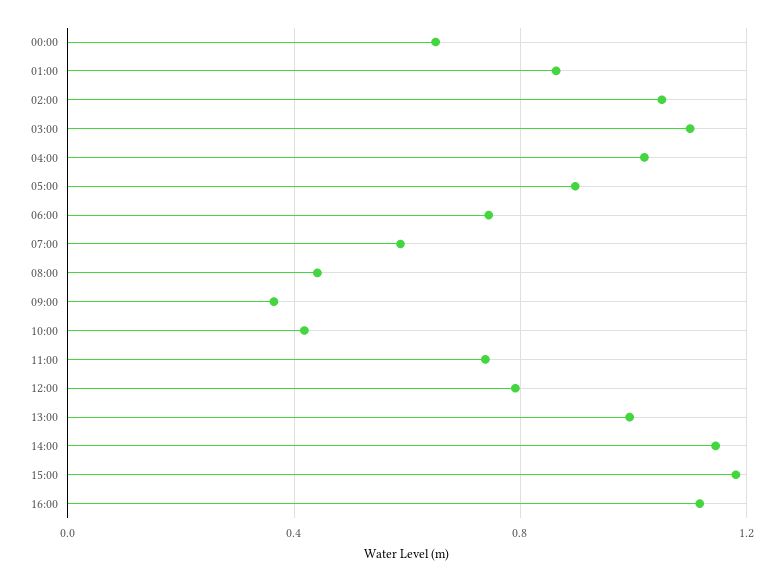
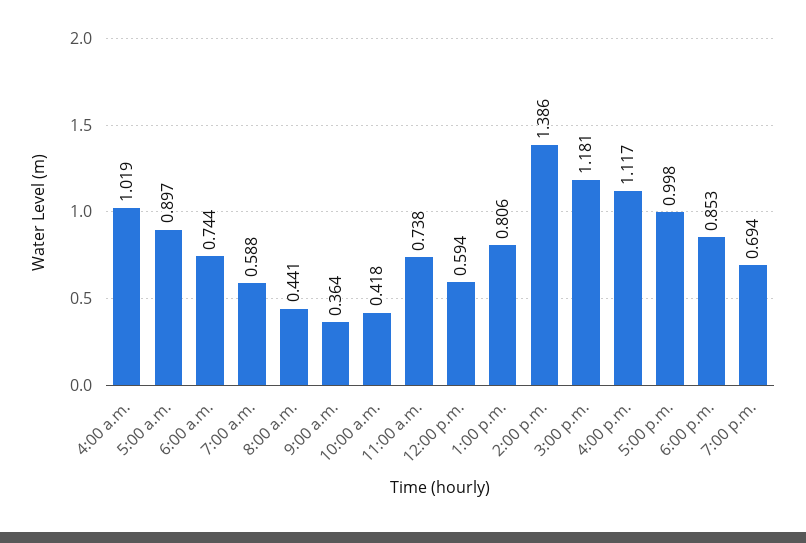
00:00: 0.65 -> none
01:00: 0.85 -> none
02:00: 1.05 -> none
03:00: 1.1 -> none
12:00: 0.8 -> 0.594
13:00: 1 -> 0.806
14:00: 1.15 -> 1.386
5:00 p.m.: none -> 0.998
6:00 p.m.: none -> 0.853
7:00 p.m.: none -> 0.694

